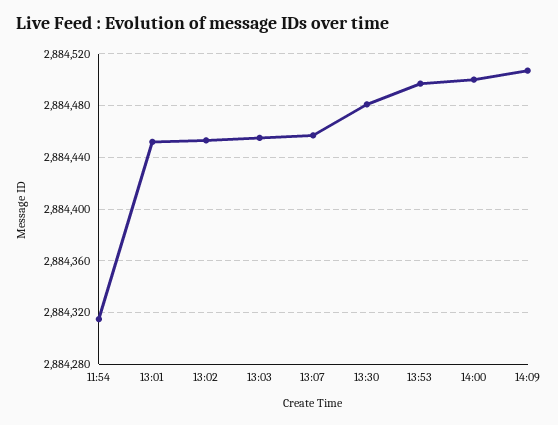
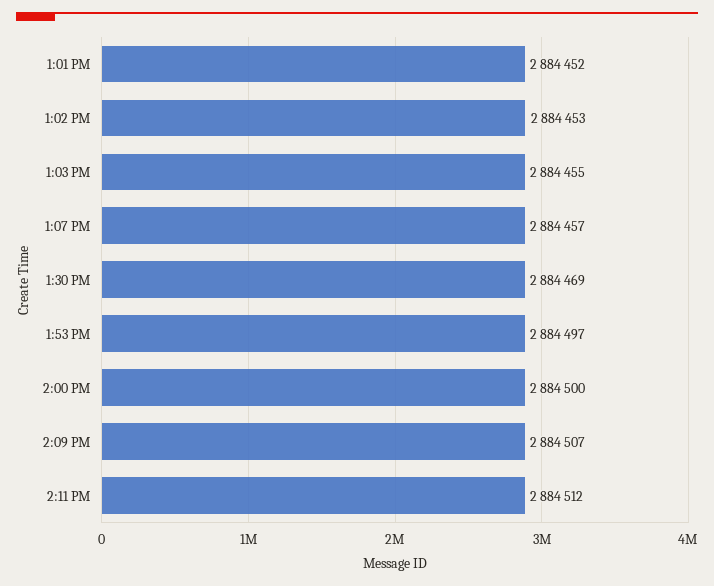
11:54: 2884315 -> none
13:30: 2884480 -> 2884469
2:11 PM: none -> 2884512

